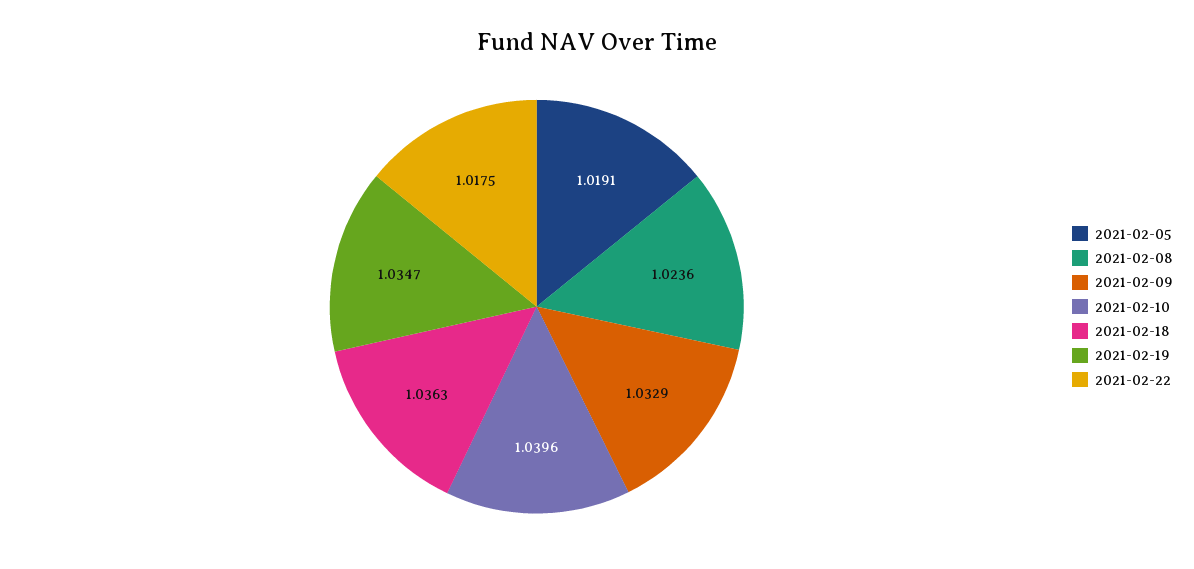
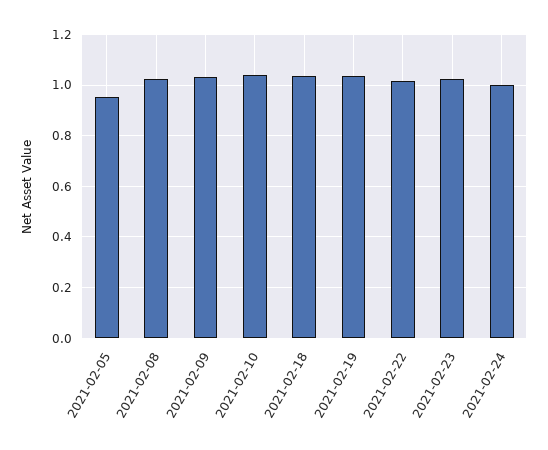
2021-02-05: 1.0191 -> 0.95
2021-02-23: none -> 1.025
2021-02-24: none -> 1

